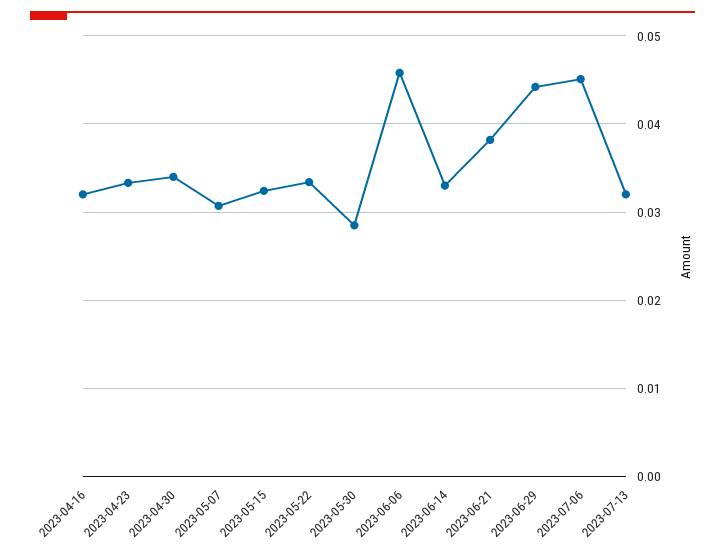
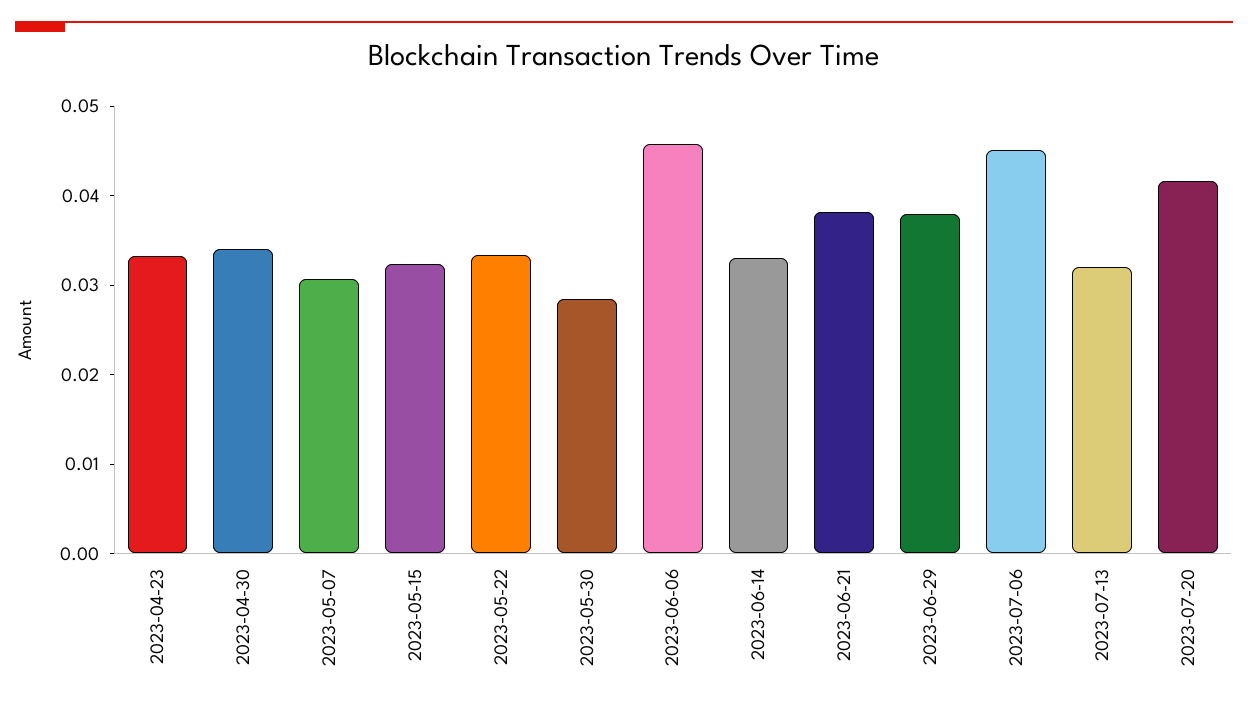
2023-04-16: 0.032 -> none
2023-06-29: 0.044 -> 0.038
2023-07-20: none -> 0.042

